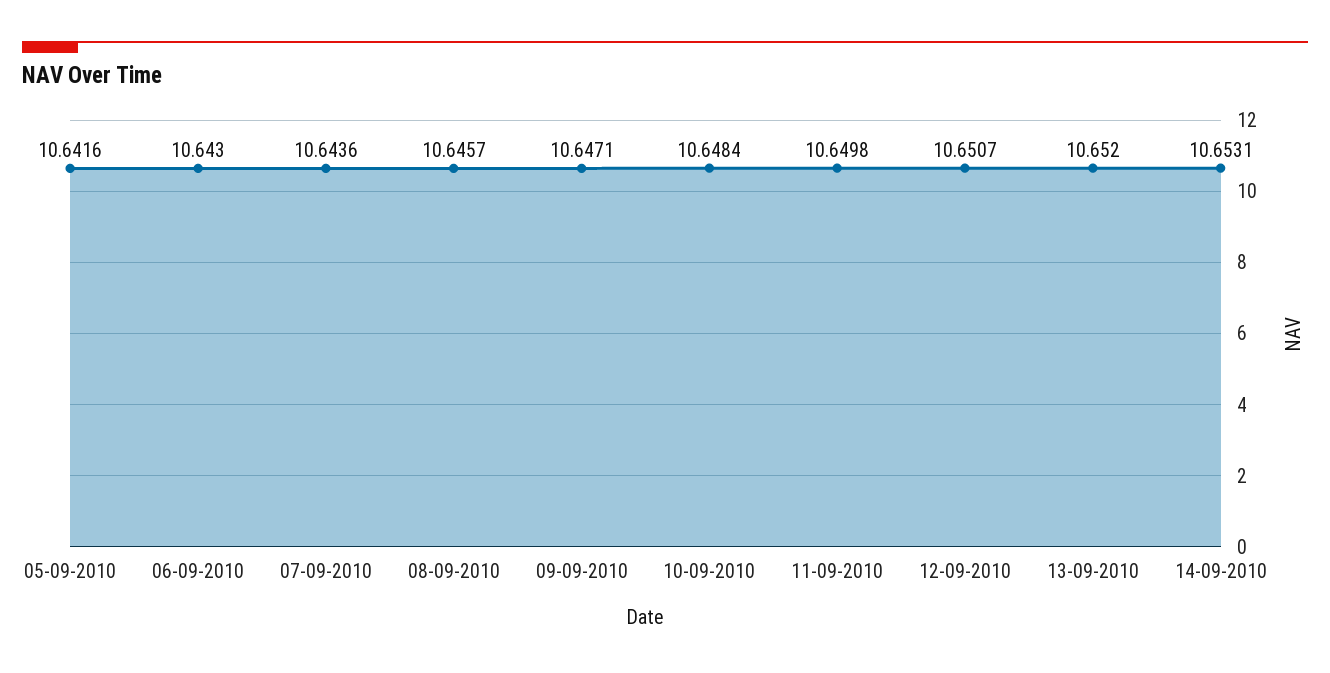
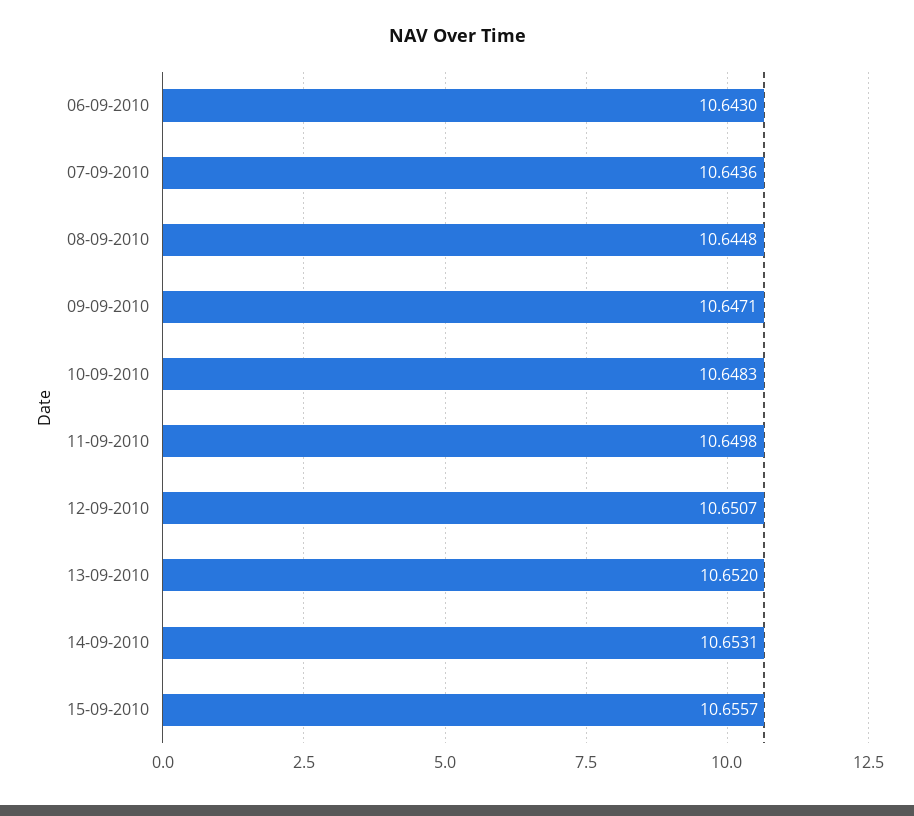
05-09-2010: 10.6416 -> none
08-09-2010: 10.6457 -> 10.6448
10-09-2010: 10.6484 -> 10.6483
15-09-2010: none -> 10.6557

